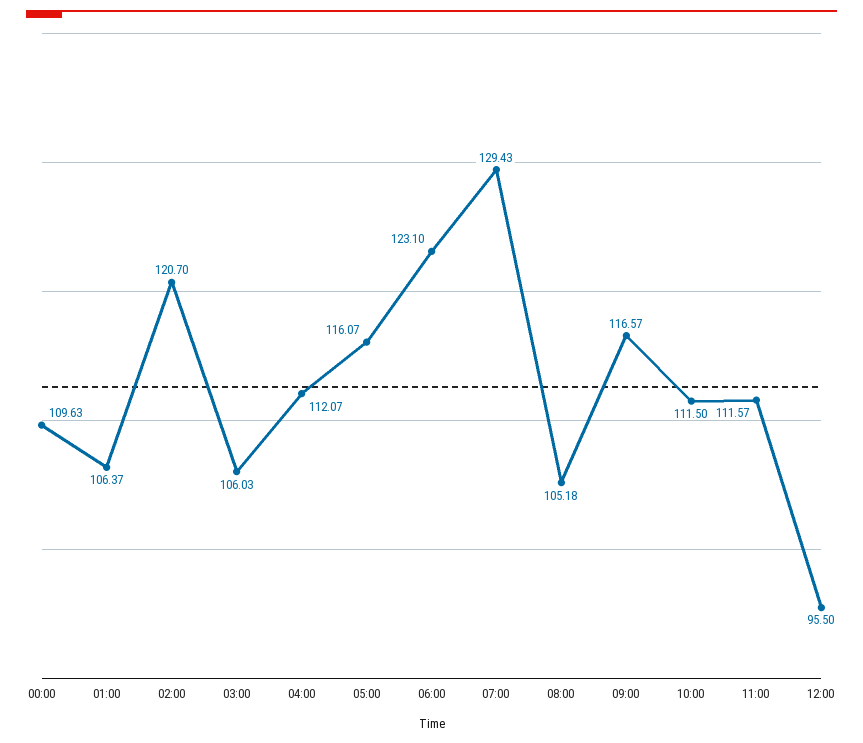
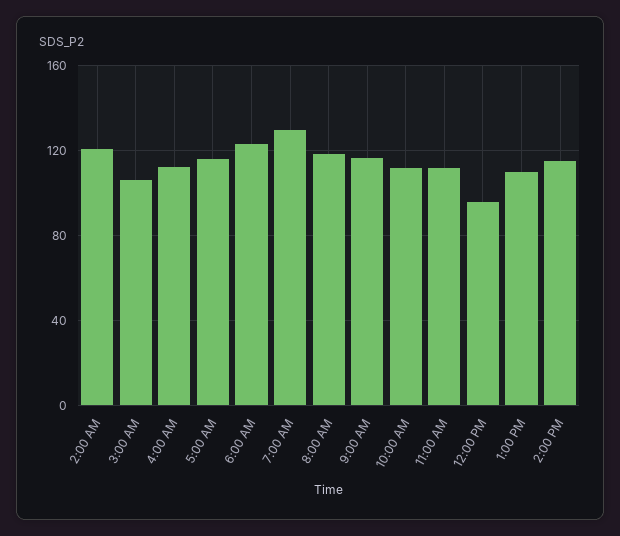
00:00: 109.63 -> none
01:00: 106.37 -> none
08:00: 105.18 -> 120
1:00 PM: none -> 110
2:00 PM: none -> 115

